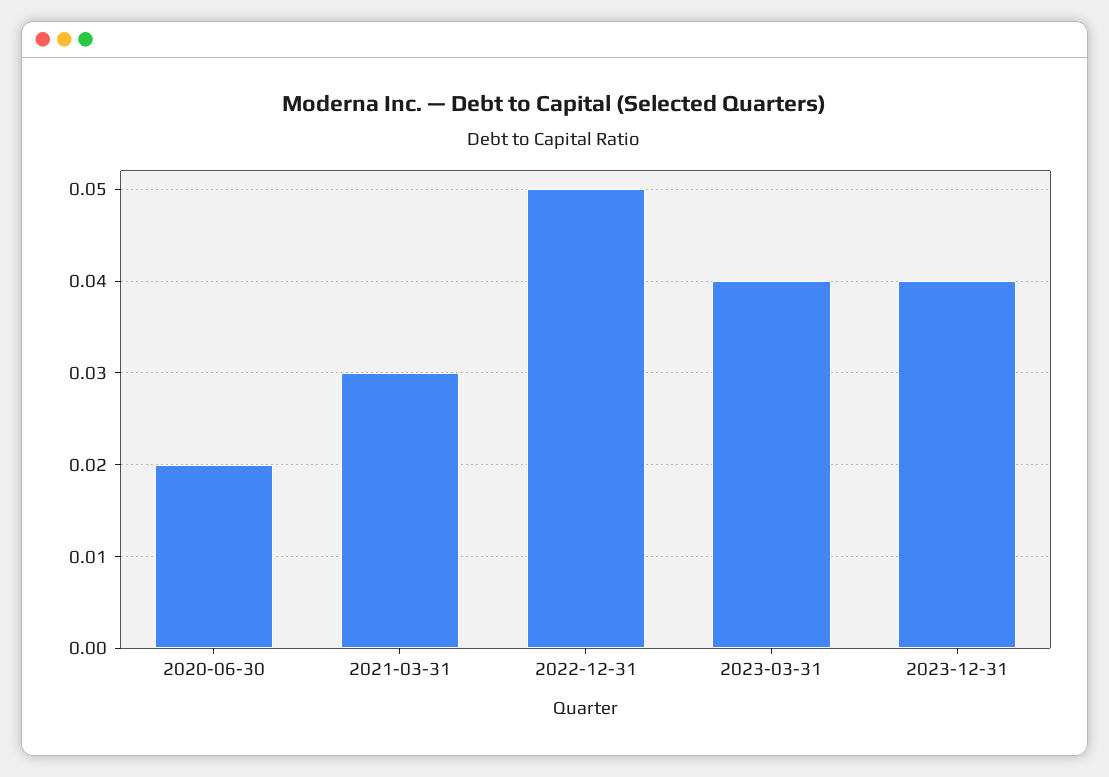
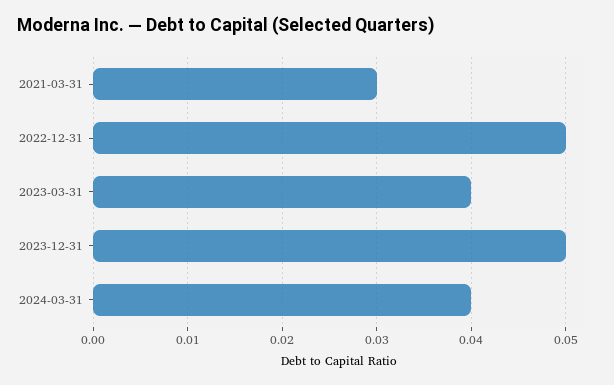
2020-06-30: 0.02 -> none
2023-12-31: 0.04 -> 0.05
2024-03-31: none -> 0.04

